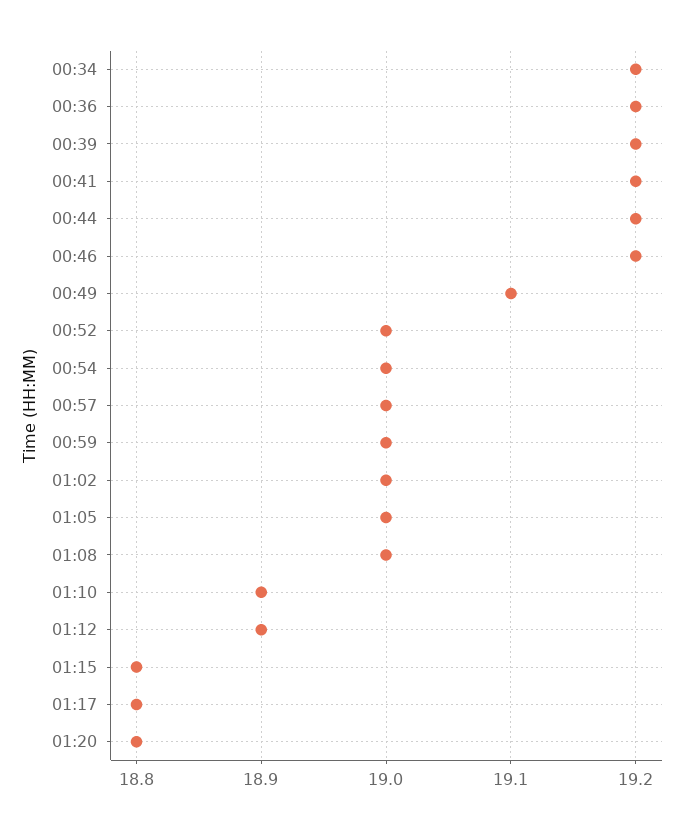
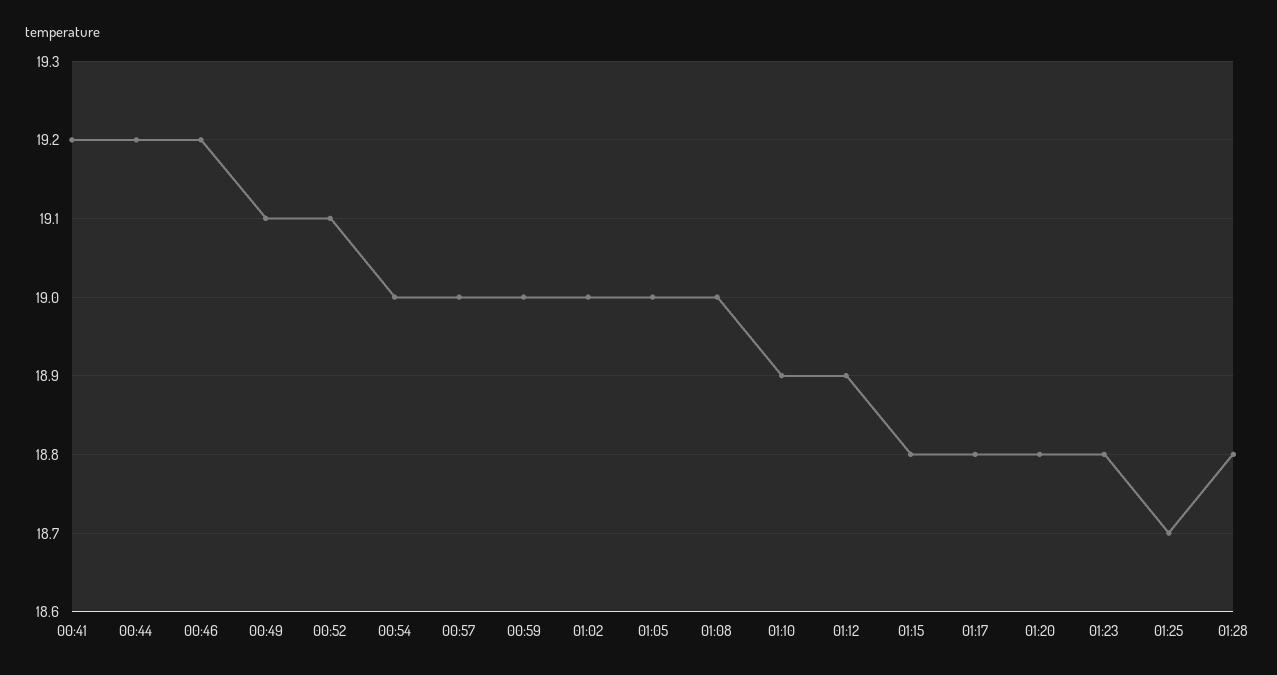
00:34: 19.2 -> none
00:36: 19.2 -> none
00:39: 19.2 -> none
00:52: 19 -> 19.1
01:23: none -> 18.8
01:25: none -> 18.7
01:28: none -> 18.8

